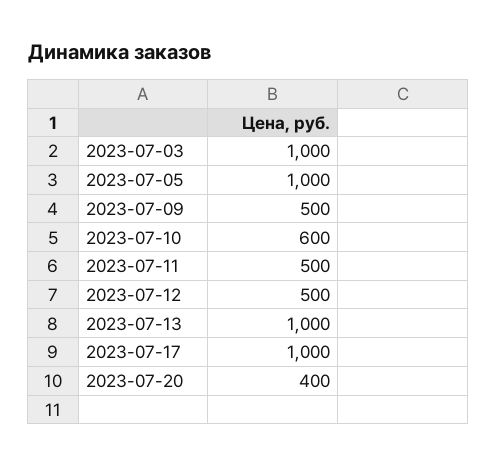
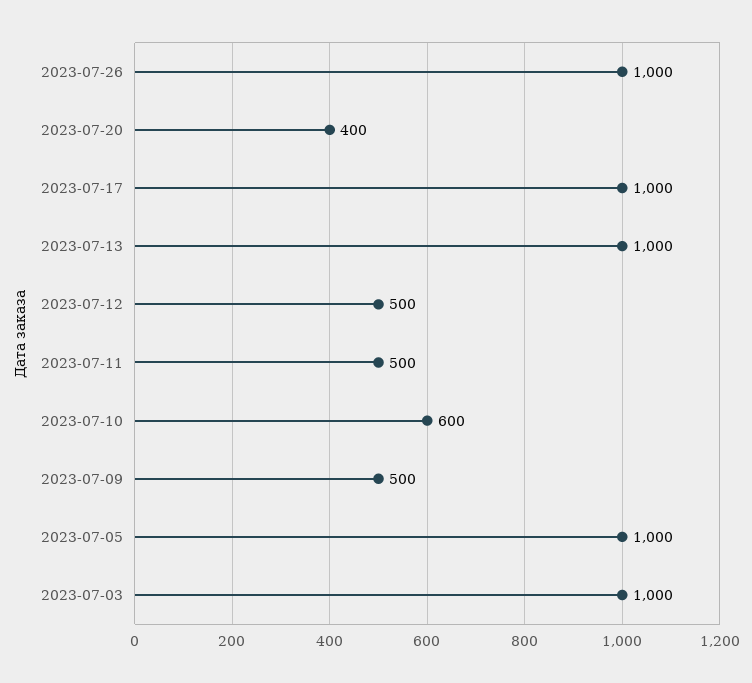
2023-07-26: none -> 1000

